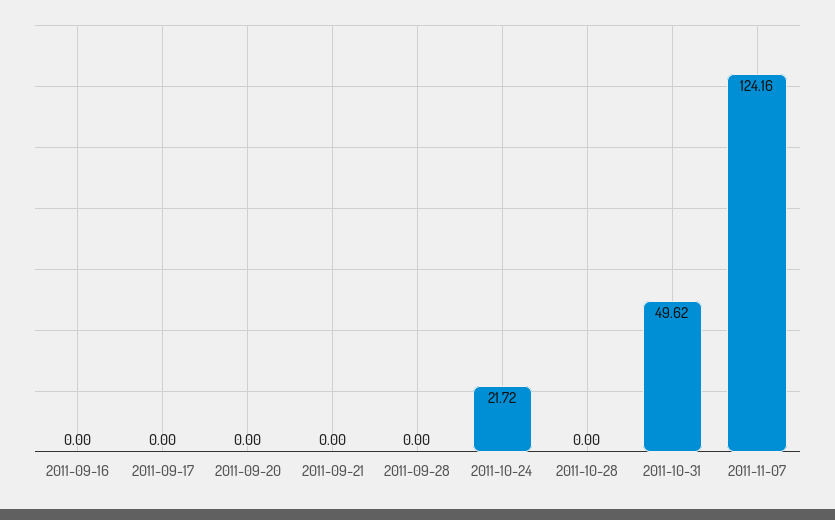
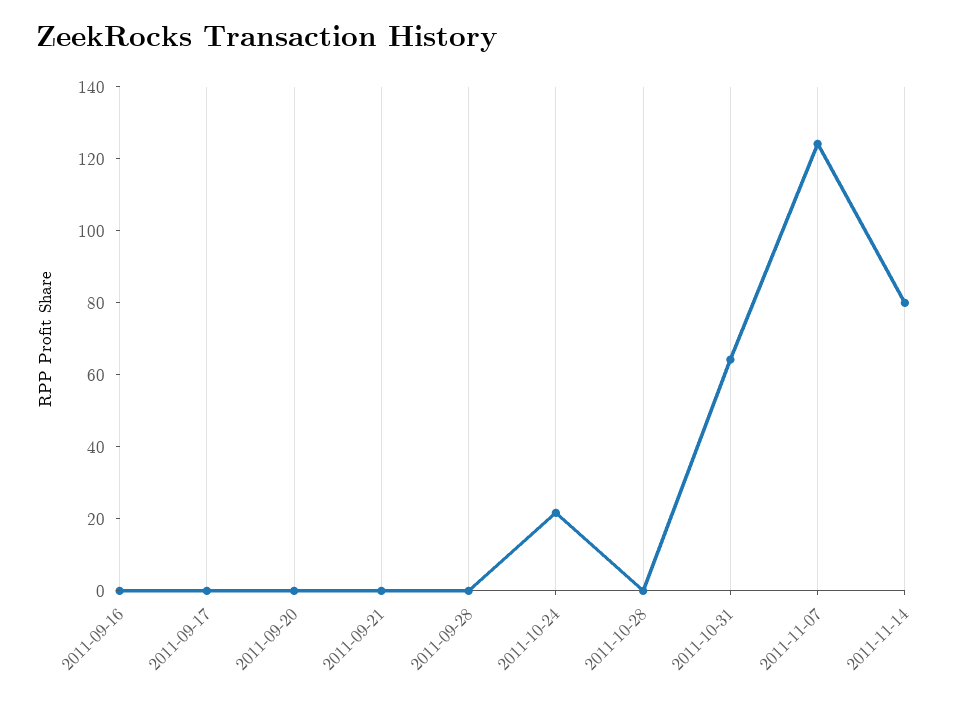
2011-10-31: 49.62 -> 65
2011-11-14: none -> 80

